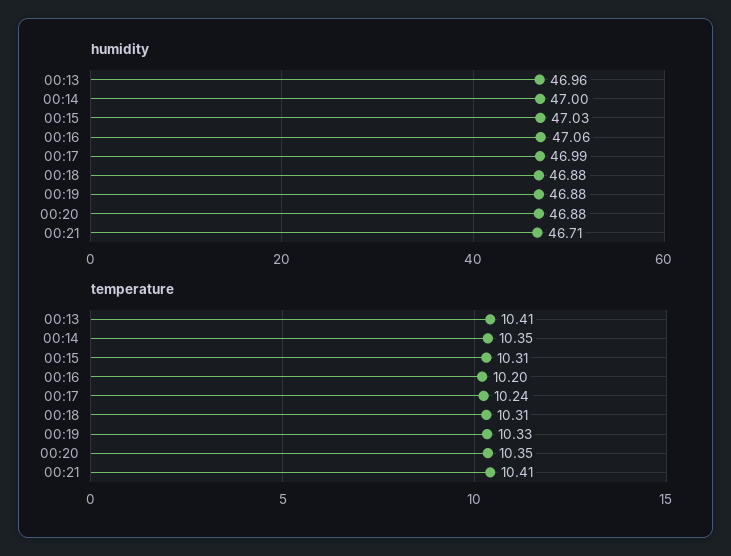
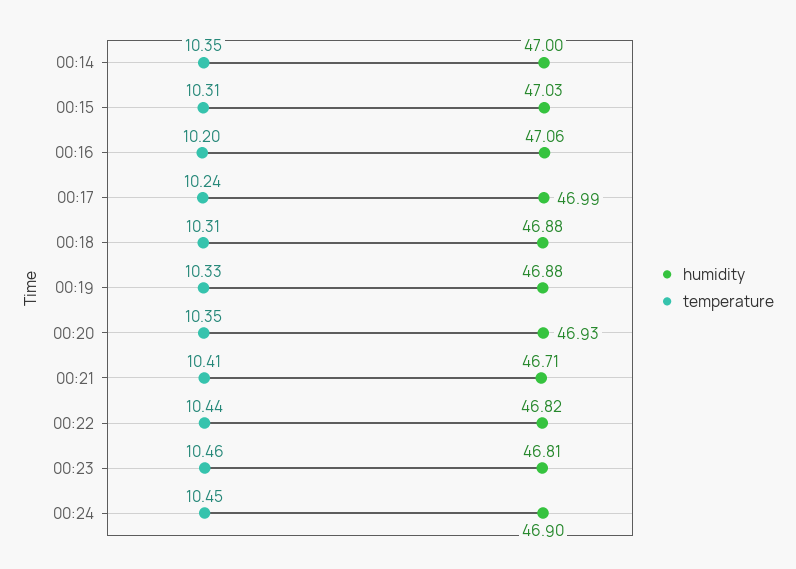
humidity, 00:13: 46.96 -> none
humidity, 00:20: 46.88 -> 46.93
temperature, 00:13: 10.41 -> none
humidity, 00:22: none -> 46.82
temperature, 00:22: none -> 10.44
humidity, 00:23: none -> 46.81
temperature, 00:23: none -> 10.46
humidity, 00:24: none -> 46.9
temperature, 00:24: none -> 10.45

